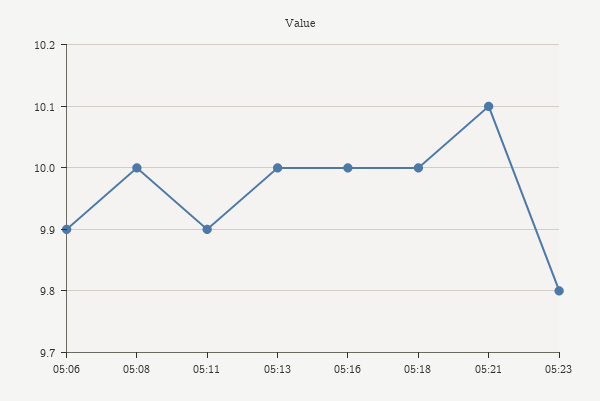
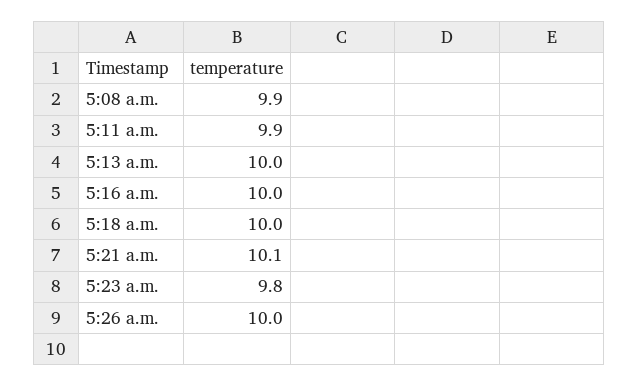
05:06: 9.9 -> none
05:08: 10 -> 9.9
5:26 a.m.: none -> 10

